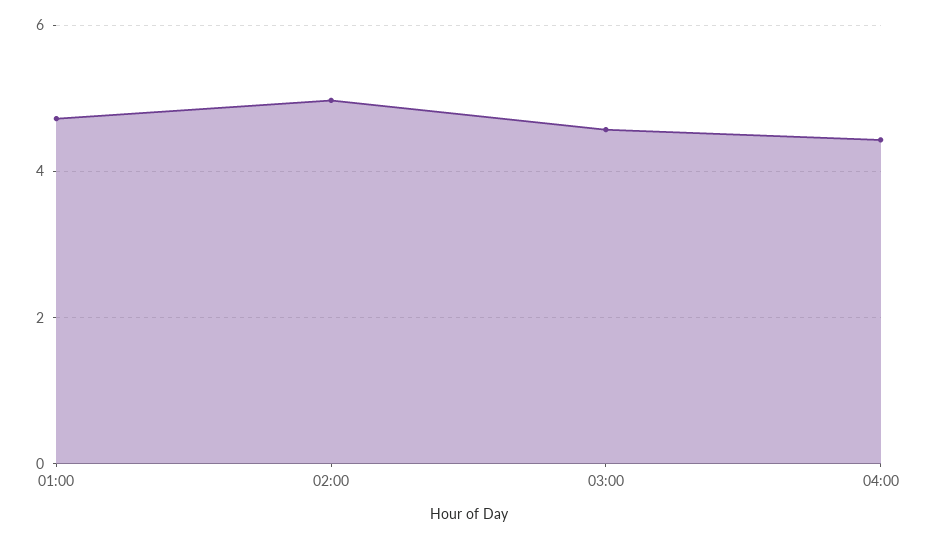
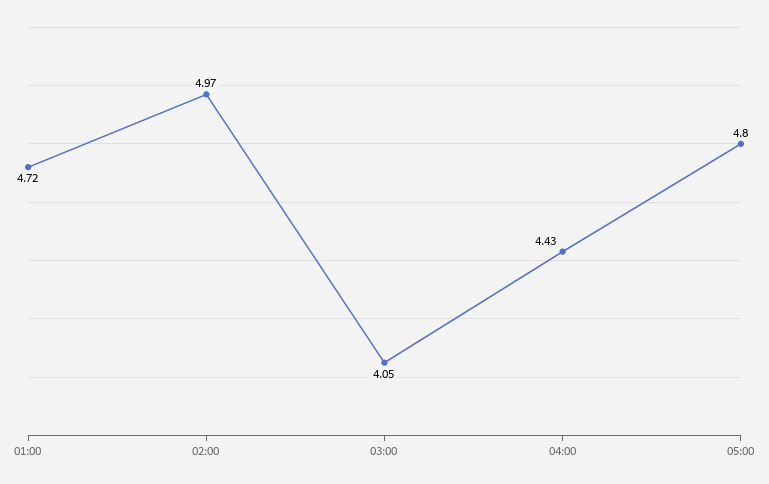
03:00: 4.6 -> 4.05
05:00: none -> 4.8

